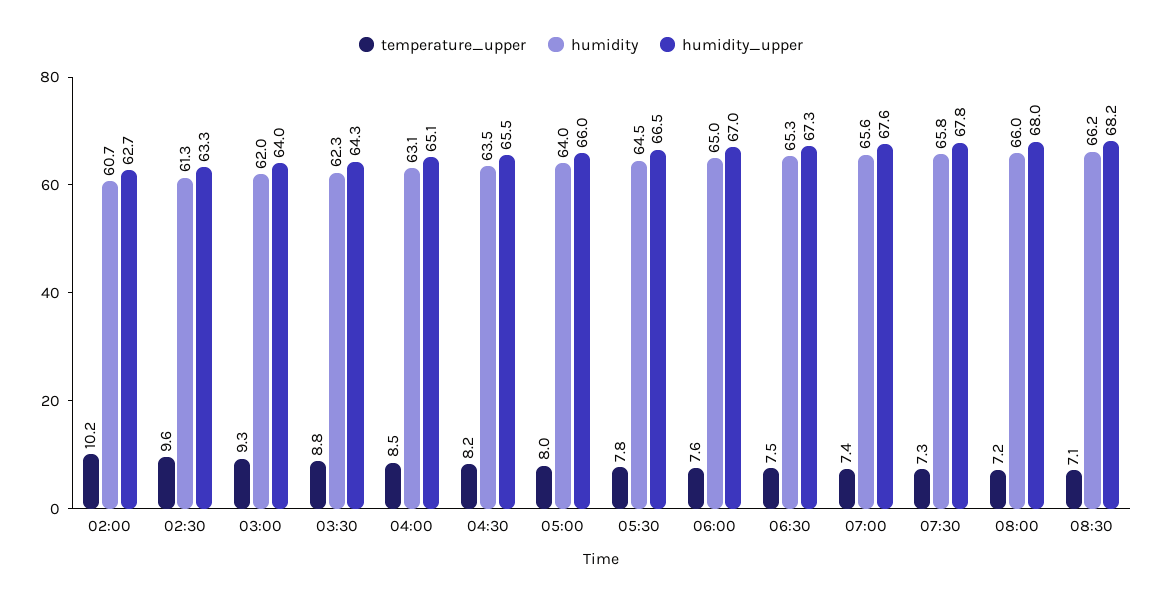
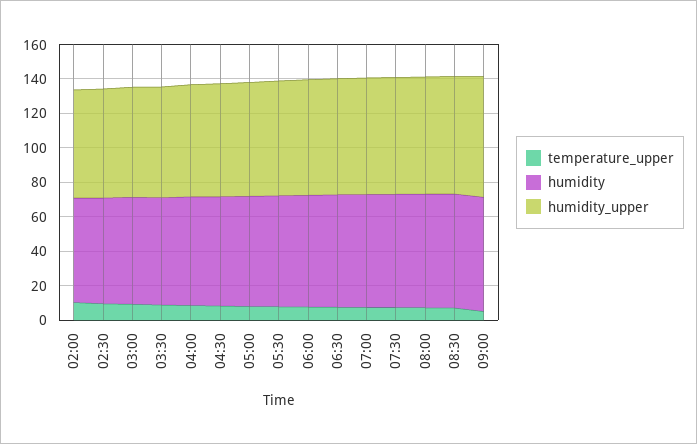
temperature_upper, 09:00: none -> 5
humidity, 09:00: none -> 65
humidity_upper, 09:00: none -> 70

